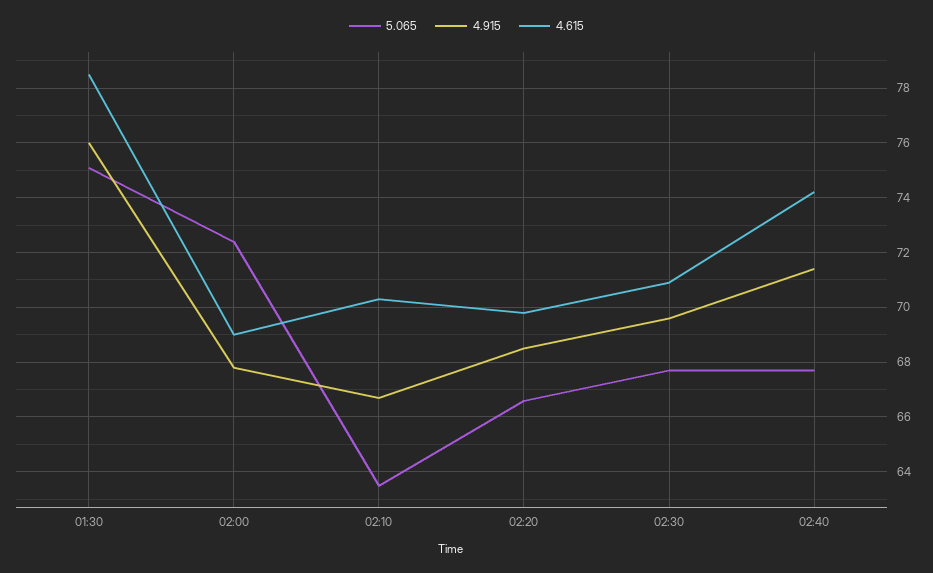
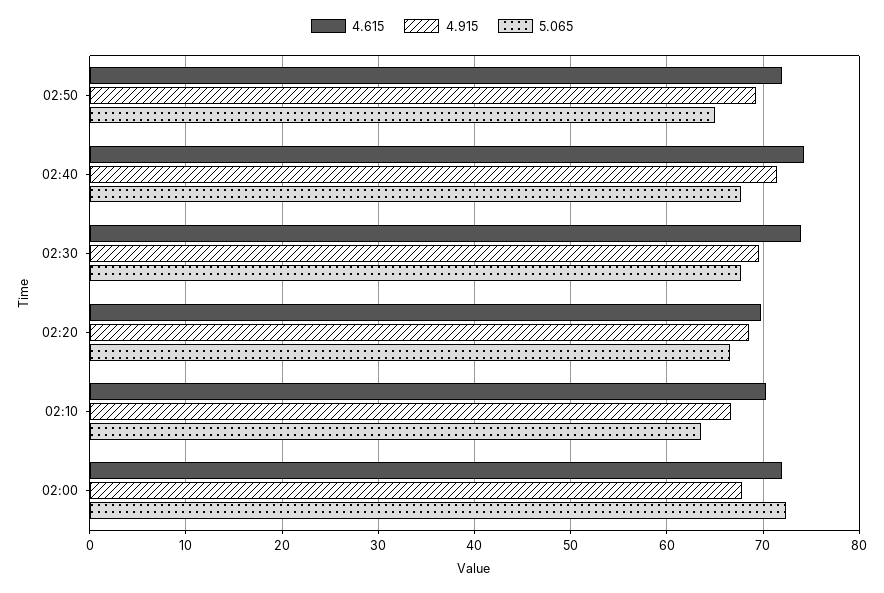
5.065, 01:30: 75 -> none
4.915, 01:30: 76 -> none
4.615, 01:30: 78.5 -> none
4.615, 02:00: 69 -> 72
4.615, 02:30: 71 -> 74
4.615, 02:50: none -> 72
4.915, 02:50: none -> 69
5.065, 02:50: none -> 65

